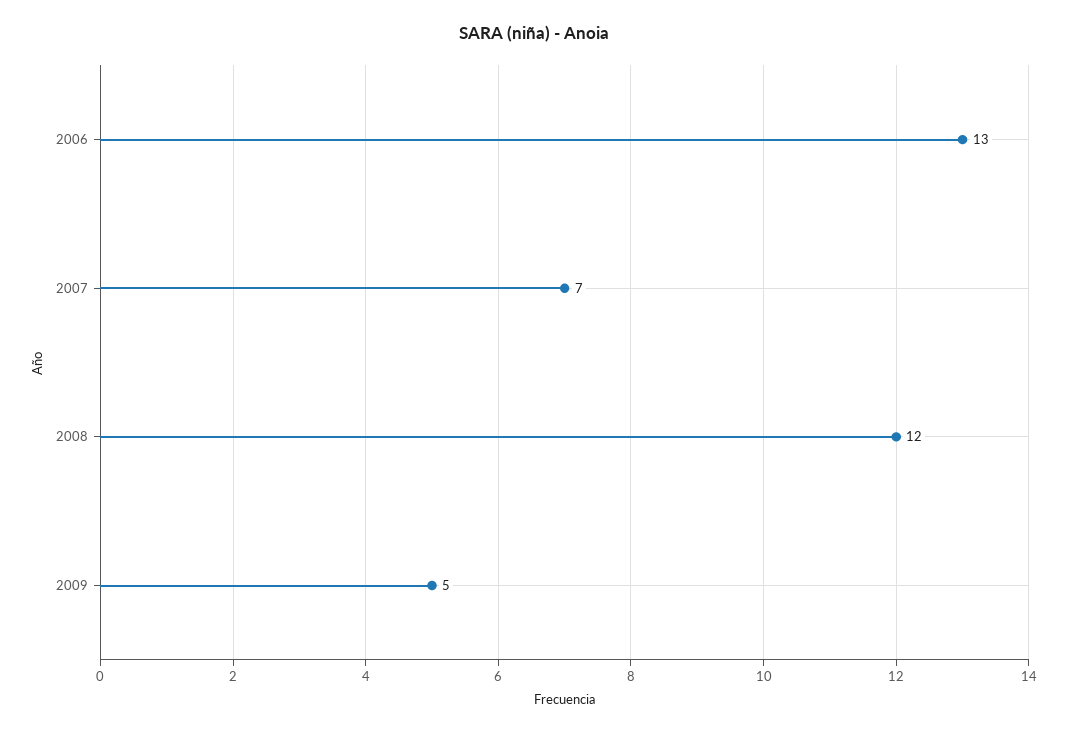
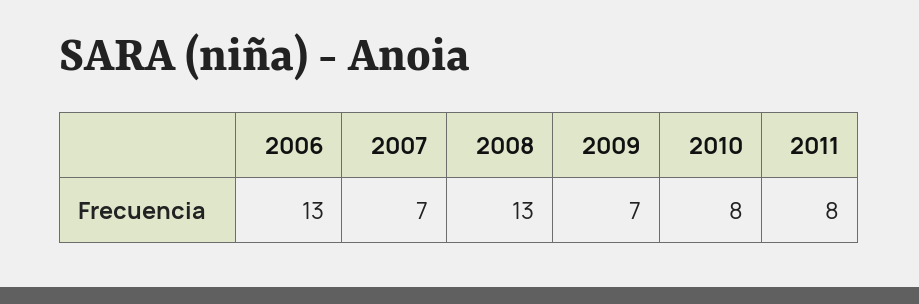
2008: 12 -> 13
2009: 5 -> 7
2010: none -> 8
2011: none -> 8

